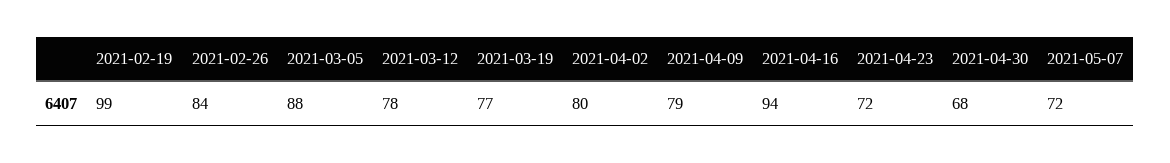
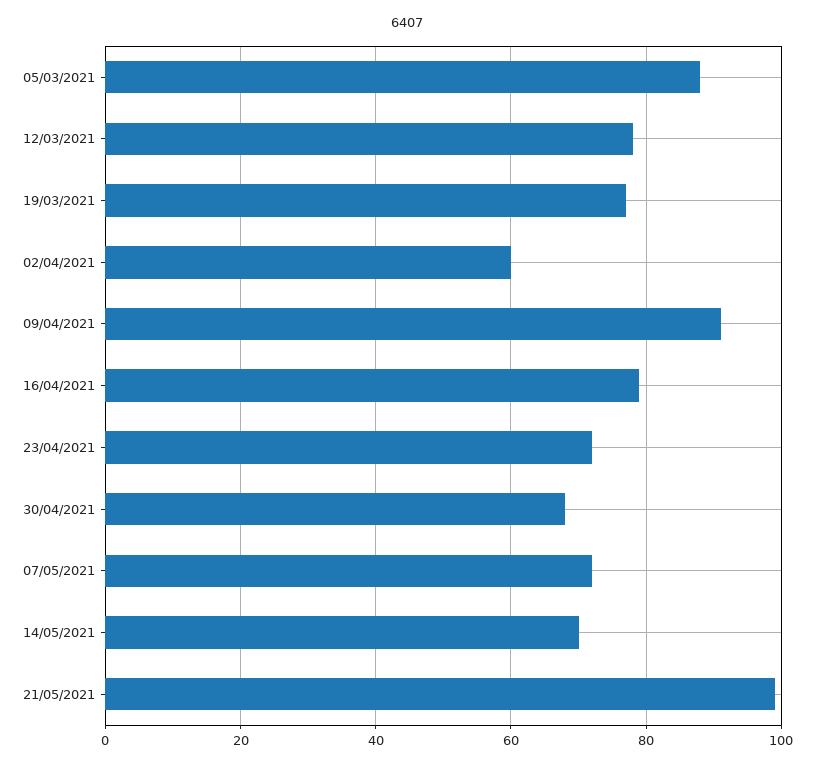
2021-02-19: 99 -> none
2021-02-26: 84 -> none
2021-04-02: 80 -> 60
2021-04-09: 79 -> 90
2021-04-16: 94 -> 80
14/05/2021: none -> 70
21/05/2021: none -> 100

